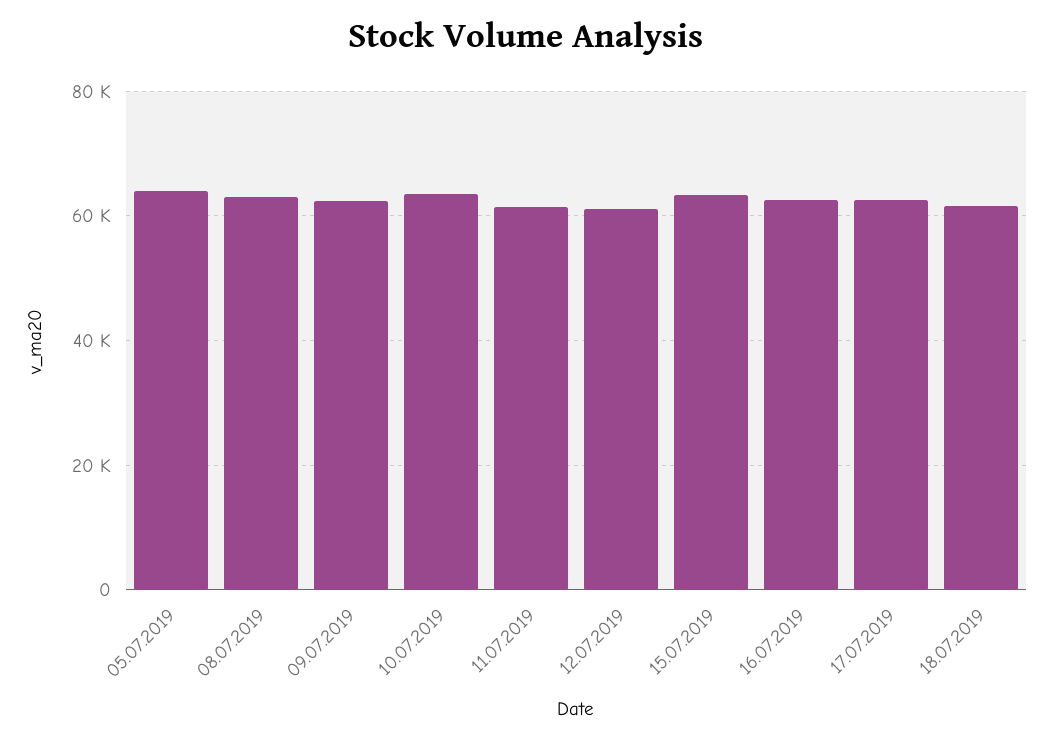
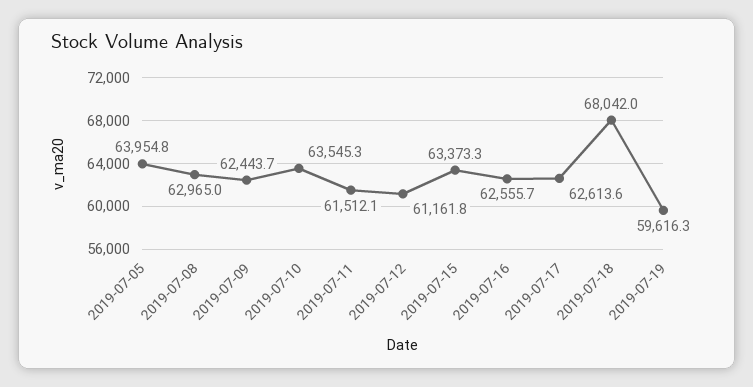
18.07.2019: 62000 -> 68042
2019-07-19: none -> 59616.3

